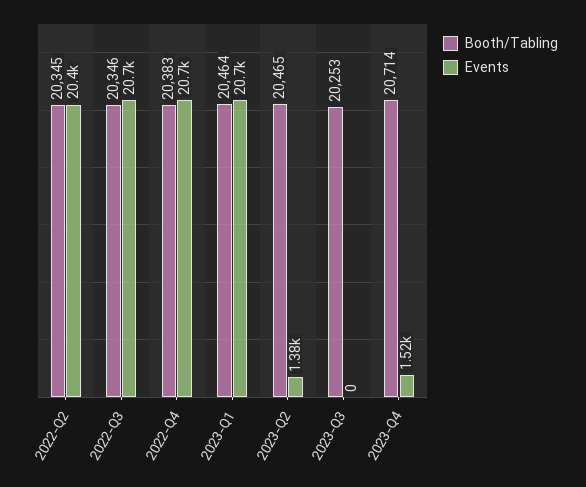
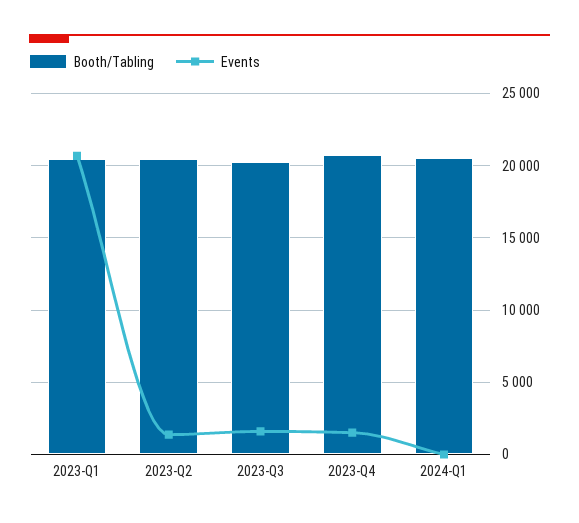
Booth/Tabling, 2022-Q2: 20345 -> none
Events, 2022-Q2: 20400 -> none
Booth/Tabling, 2022-Q3: 20346 -> none
Events, 2022-Q3: 20700 -> none
Booth/Tabling, 2022-Q4: 20383 -> none
Events, 2022-Q4: 20700 -> none
Events, 2023-Q3: 0 -> 1500
Booth/Tabling, 2024-Q1: none -> 20500
Events, 2024-Q1: none -> 0

